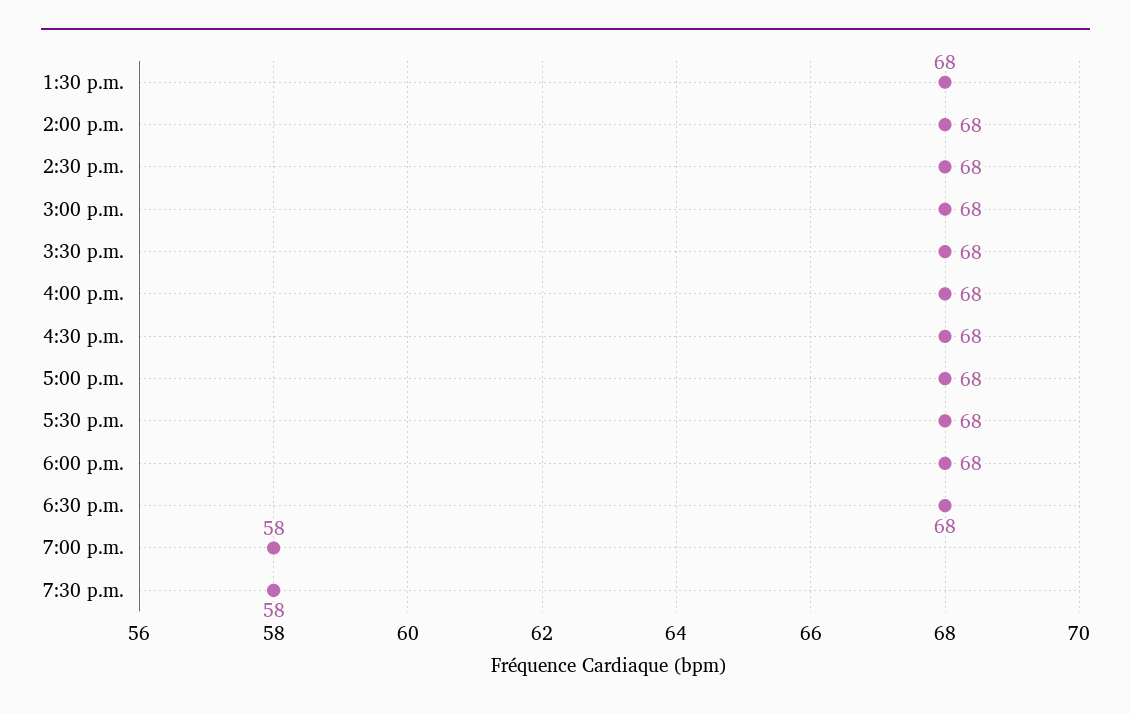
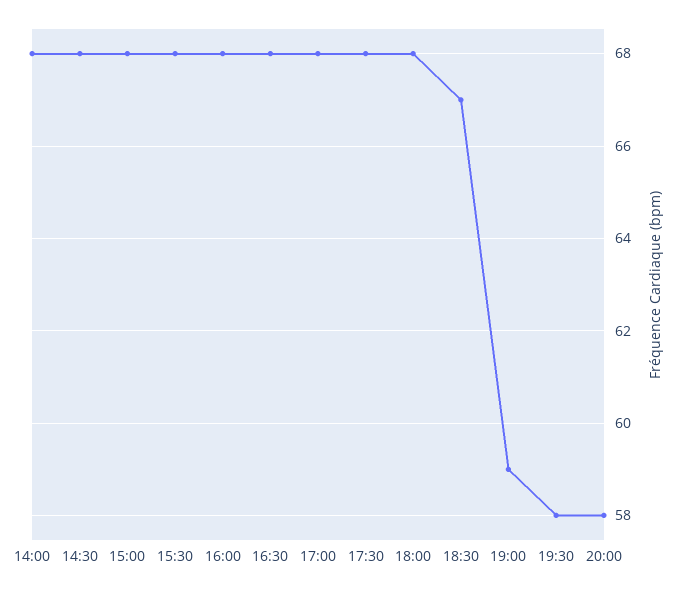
1:30 p.m.: 68 -> none
6:30 p.m.: 68 -> 67
7:00 p.m.: 58 -> 59
20:00: none -> 58

